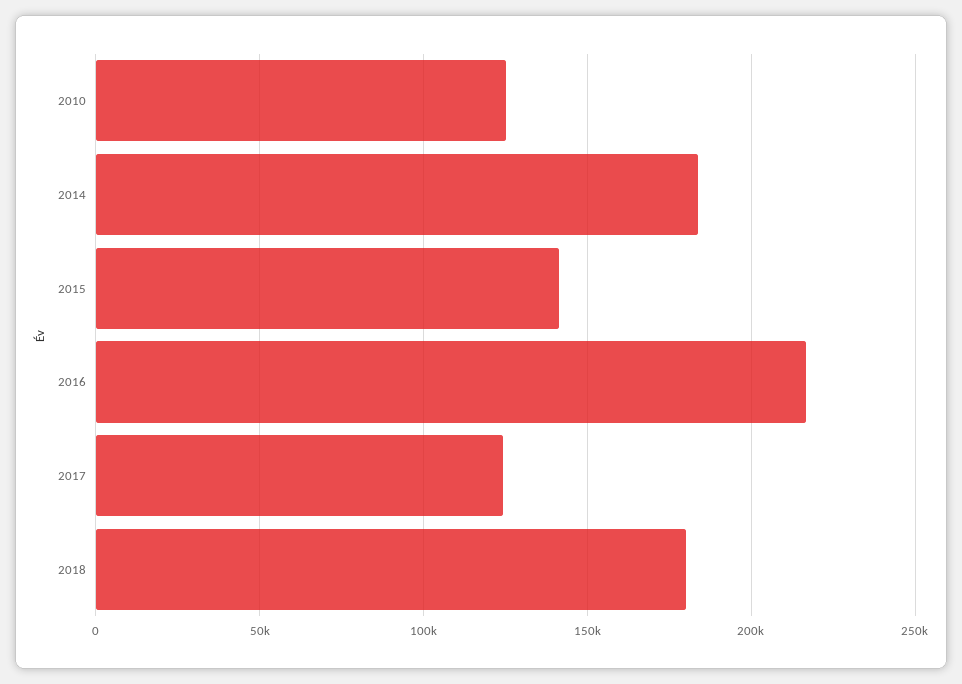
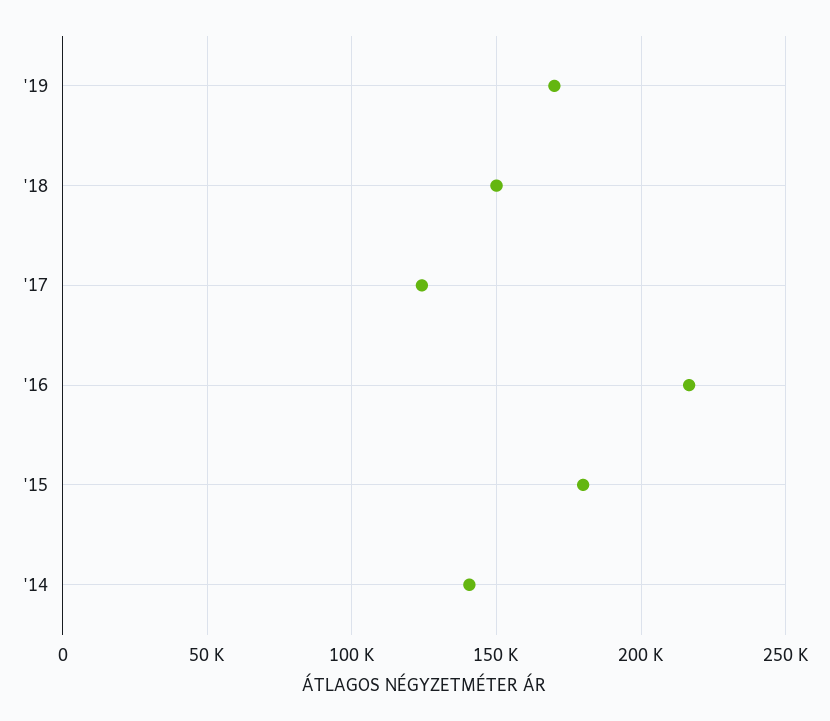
2010: 125000 -> none
2014: 185000 -> 140000
2015: 140000 -> 180000
2018: 180000 -> 150000
'19: none -> 170000

